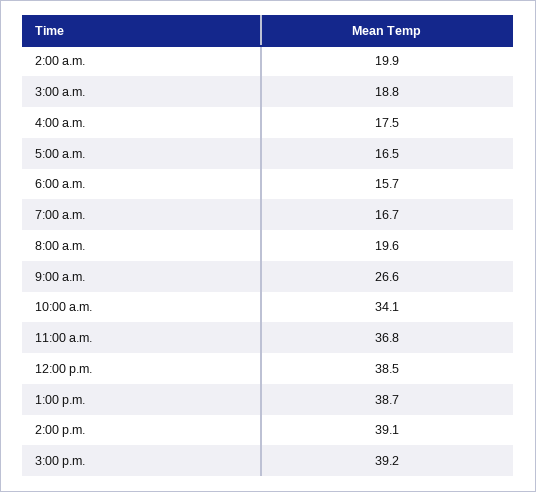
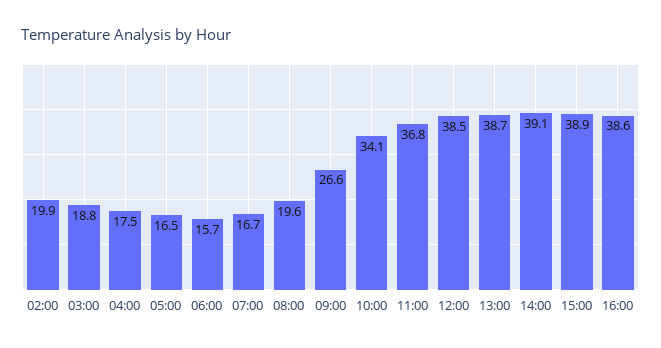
3:00 p.m.: 39.2 -> 38.9
16:00: none -> 38.6

